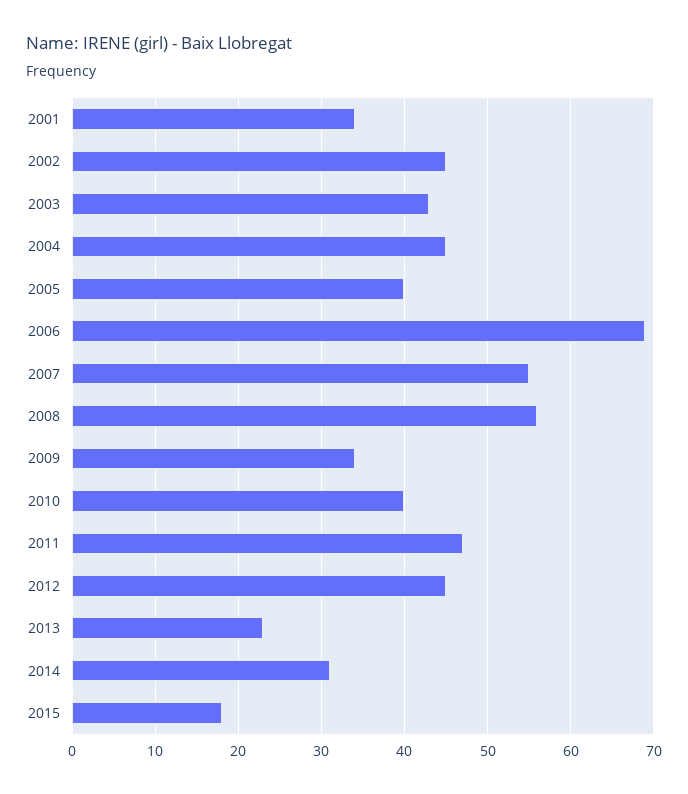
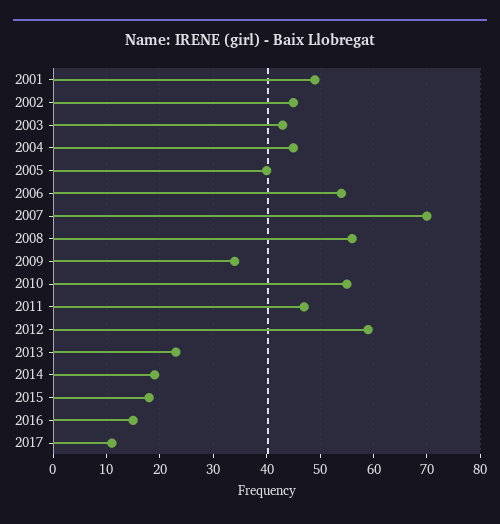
2001: 34 -> 50
2006: 69 -> 55
2007: 55 -> 70
2010: 40 -> 55
2012: 45 -> 60
2014: 31 -> 20
2016: none -> 15
2017: none -> 10

